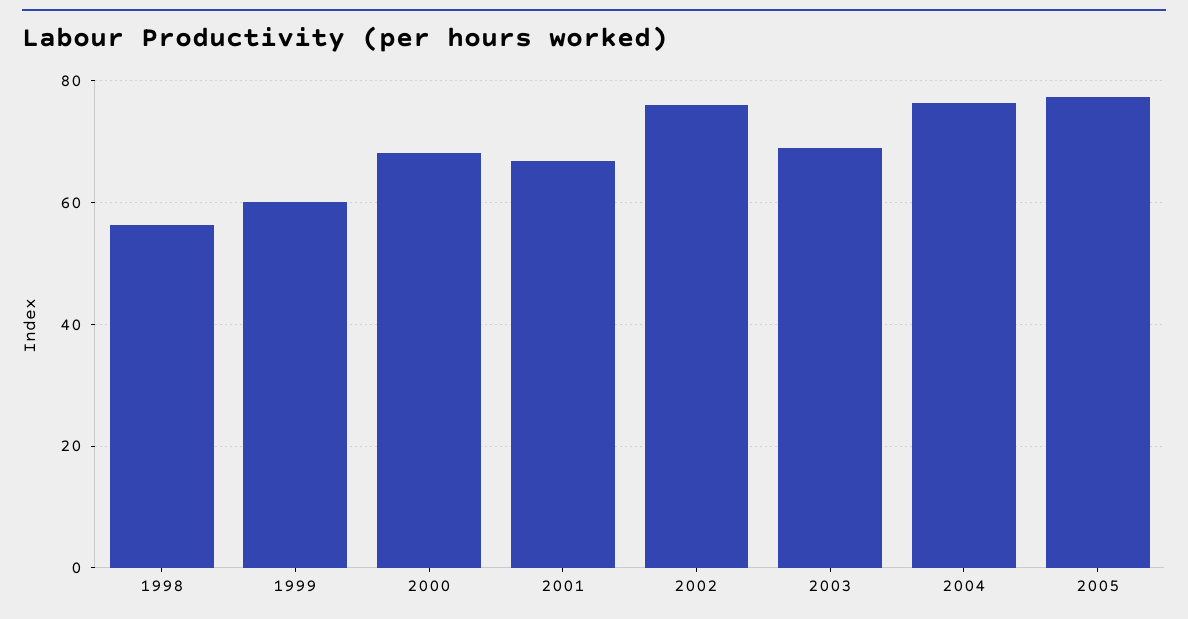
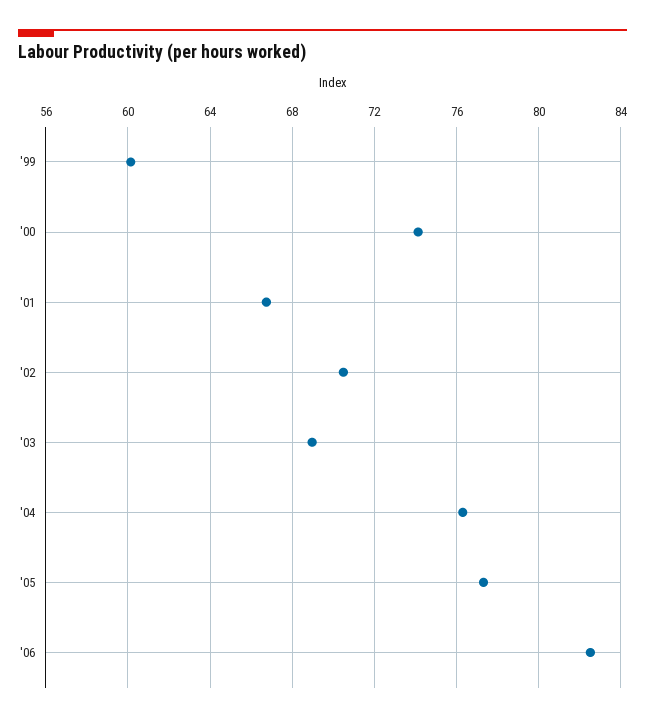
1998: 56 -> none
2000: 68 -> 74
2002: 76 -> 70.5
'06: none -> 82.5

